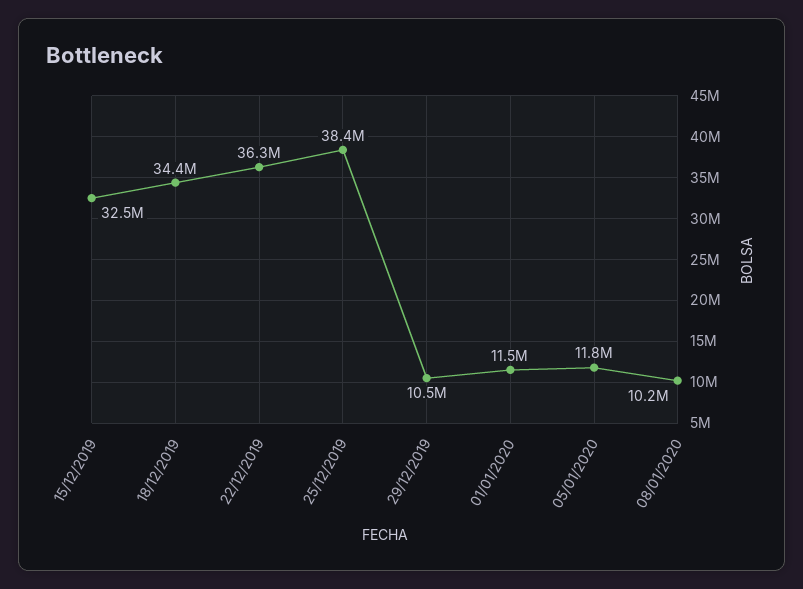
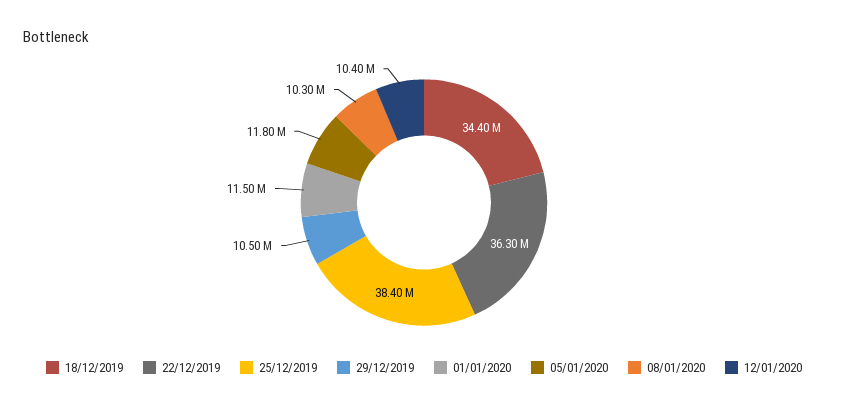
15/12/2019: 32500000 -> none
08/01/2020: 10200000 -> 10300000
12/01/2020: none -> 10400000

